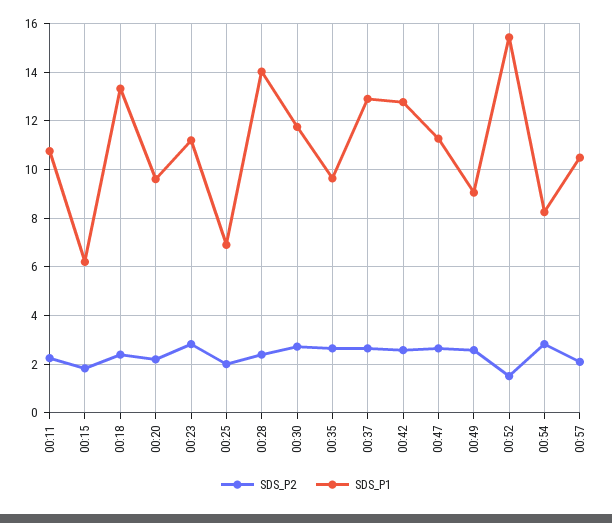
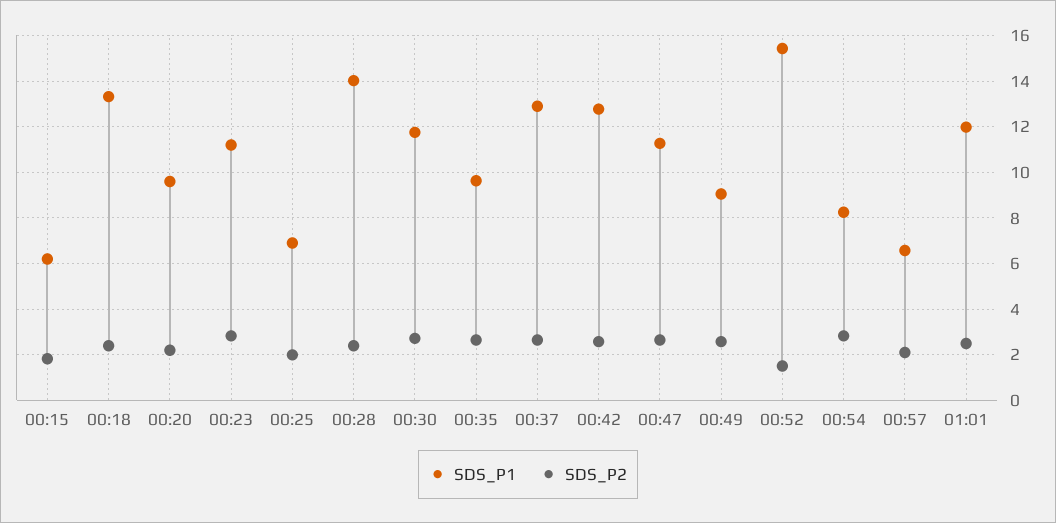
SDS_P2, 00:11: 2.25 -> none
SDS_P1, 00:11: 10.75 -> none
SDS_P1, 00:57: 10.5 -> 6.5
SDS_P1, 01:01: none -> 12
SDS_P2, 01:01: none -> 2.5

